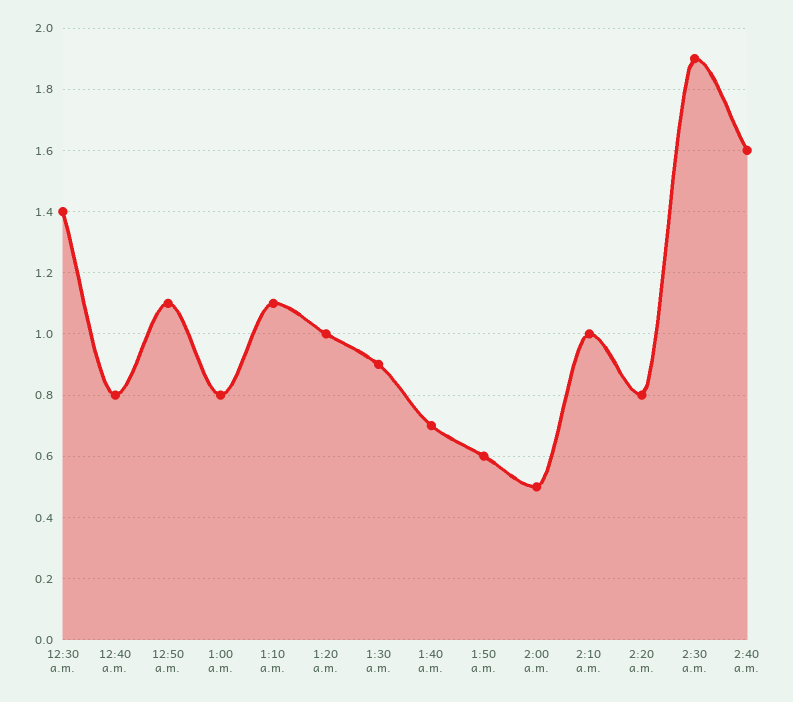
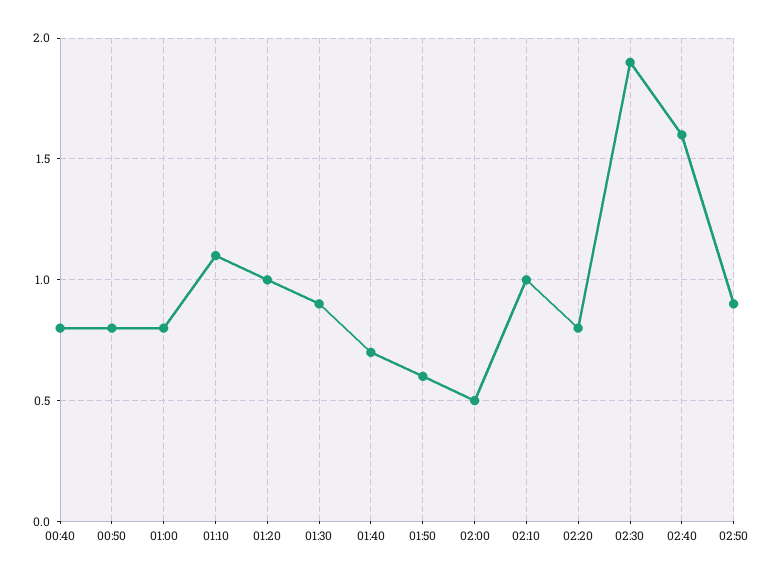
12:30 a.m.: 1.4 -> none
12:50 a.m.: 1.1 -> 0.8
02:50: none -> 0.9

